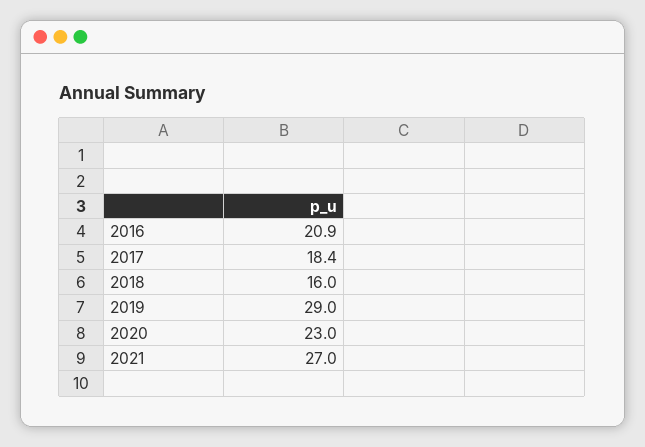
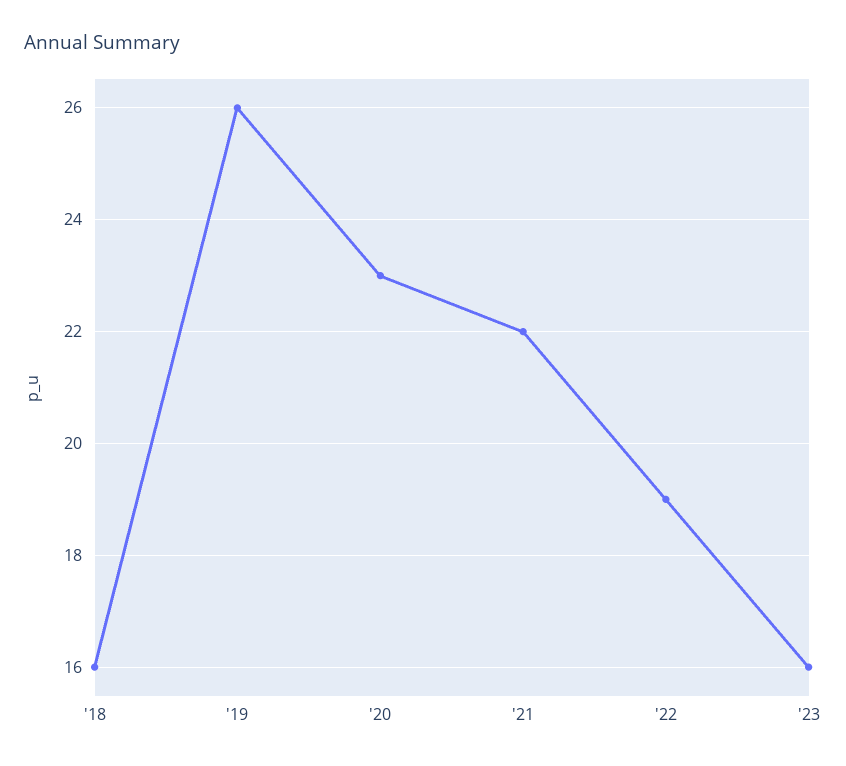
2016: 20.9 -> none
2017: 18.4 -> none
2019: 29 -> 26
2021: 27 -> 22
'22: none -> 19
'23: none -> 16

